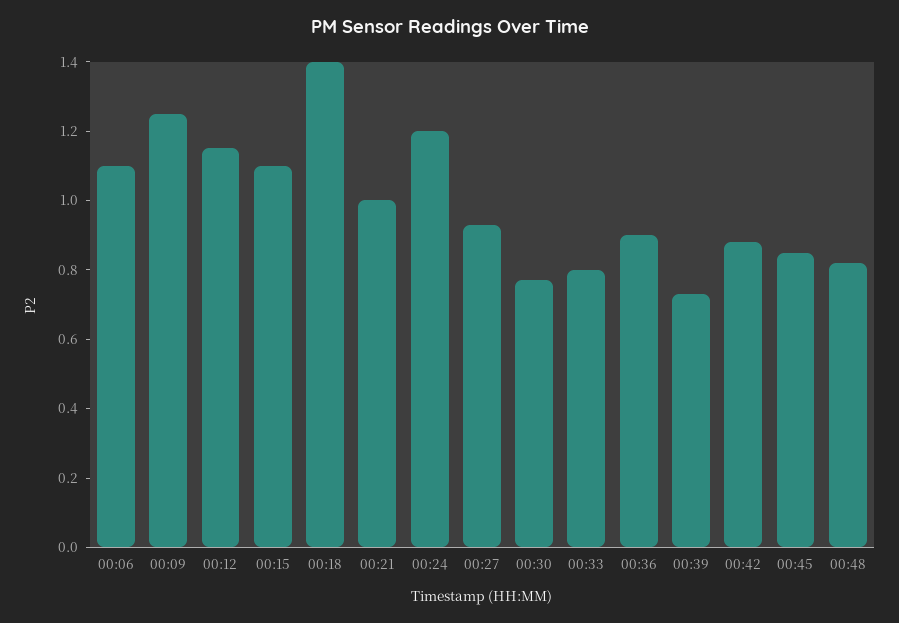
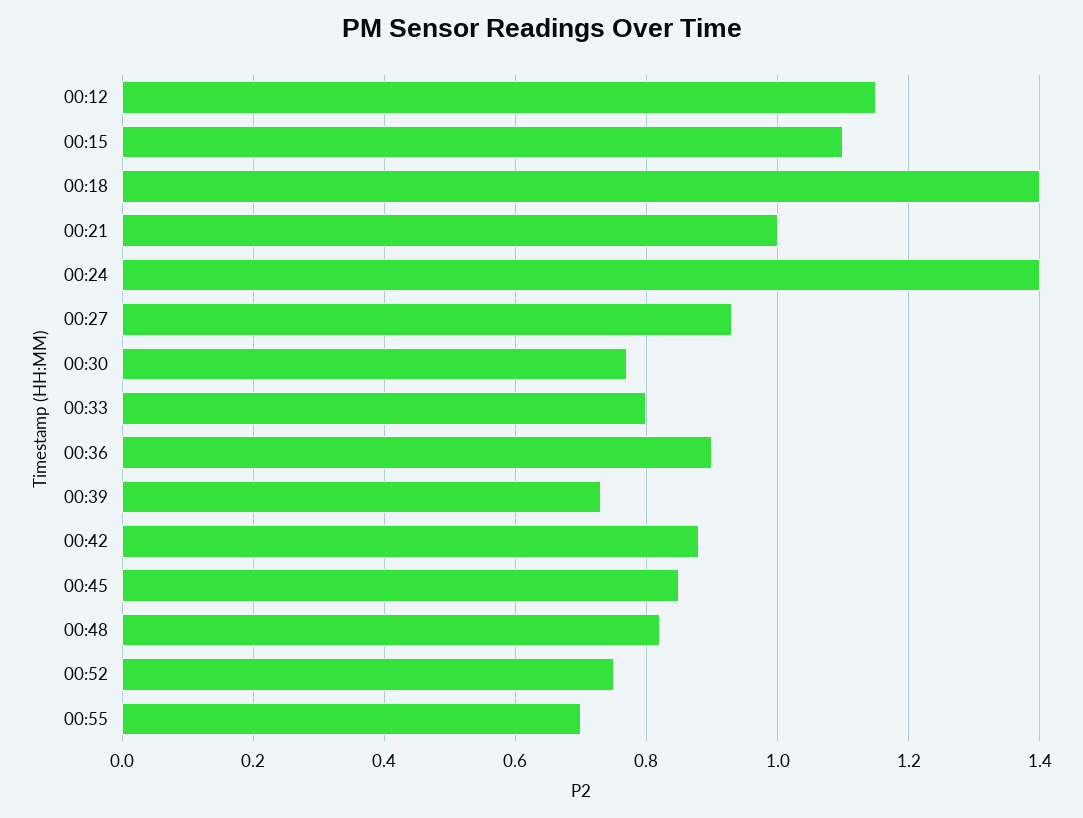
00:06: 1.1 -> none
00:09: 1.25 -> none
00:24: 1.2 -> 1.4
00:52: none -> 0.75
00:55: none -> 0.7

